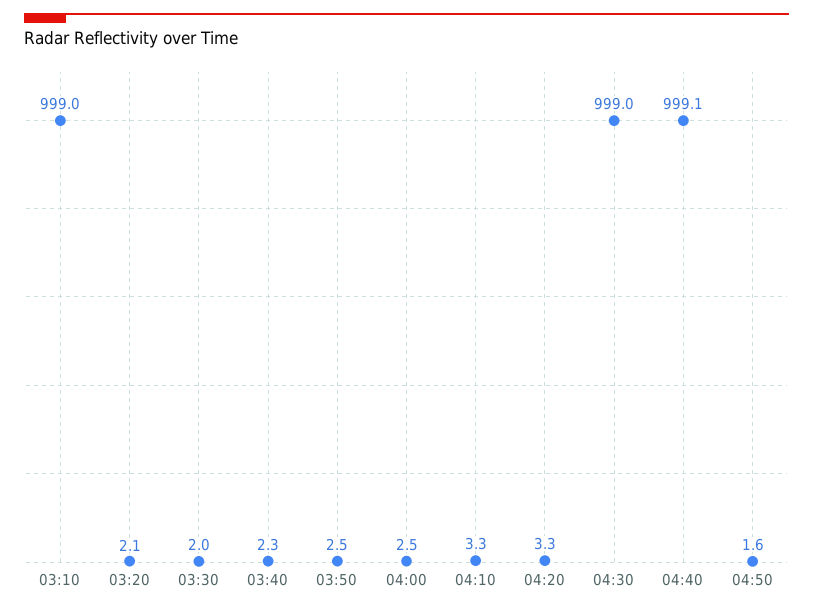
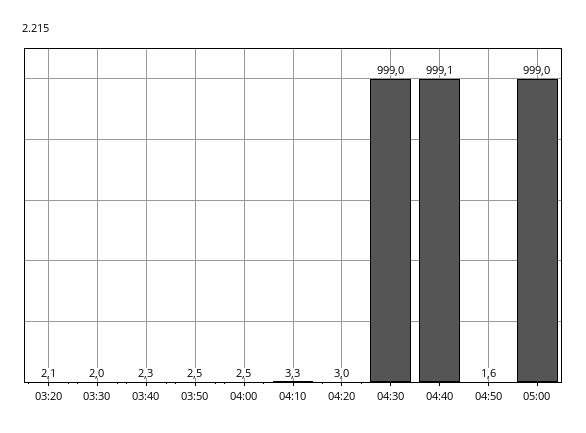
03:10: 999 -> none
04:20: 3.3 -> 3
05:00: none -> 999

